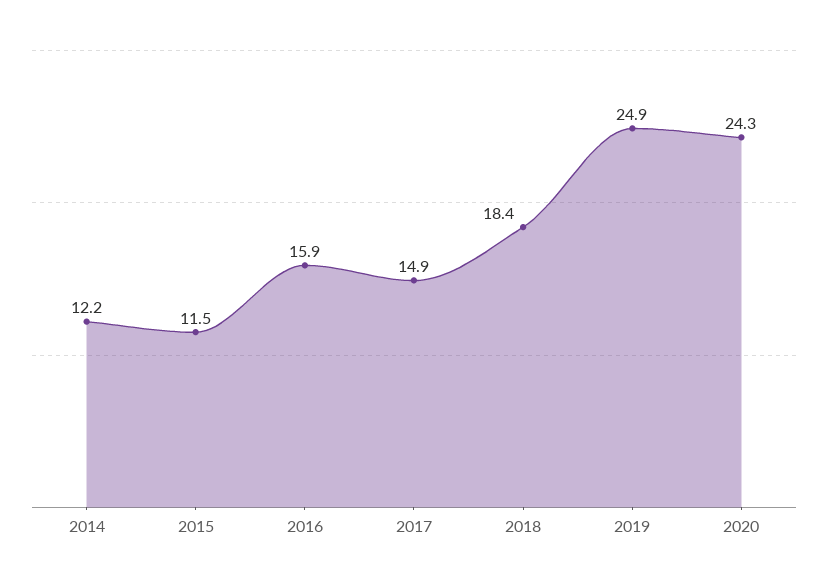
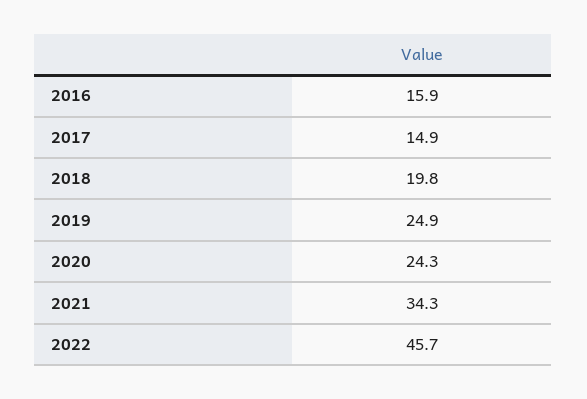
2014: 12.2 -> none
2015: 11.5 -> none
2018: 18.4 -> 19.8
2021: none -> 34.3
2022: none -> 45.7

